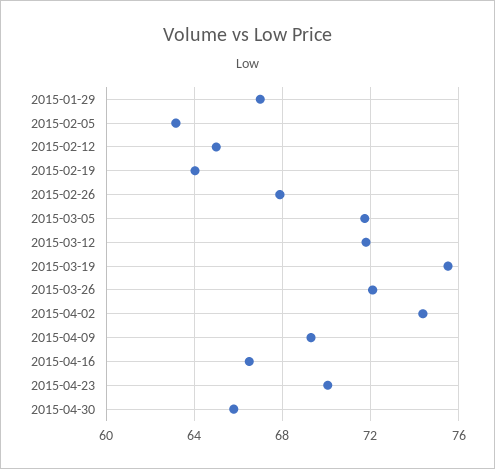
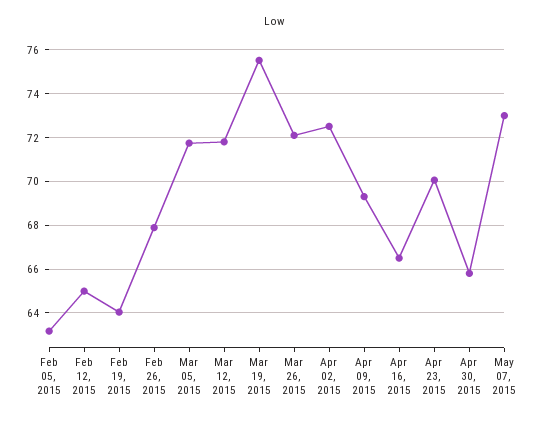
2015-01-29: 67 -> none
2015-04-02: 74.5 -> 72.5
May 07, 2015: none -> 73

